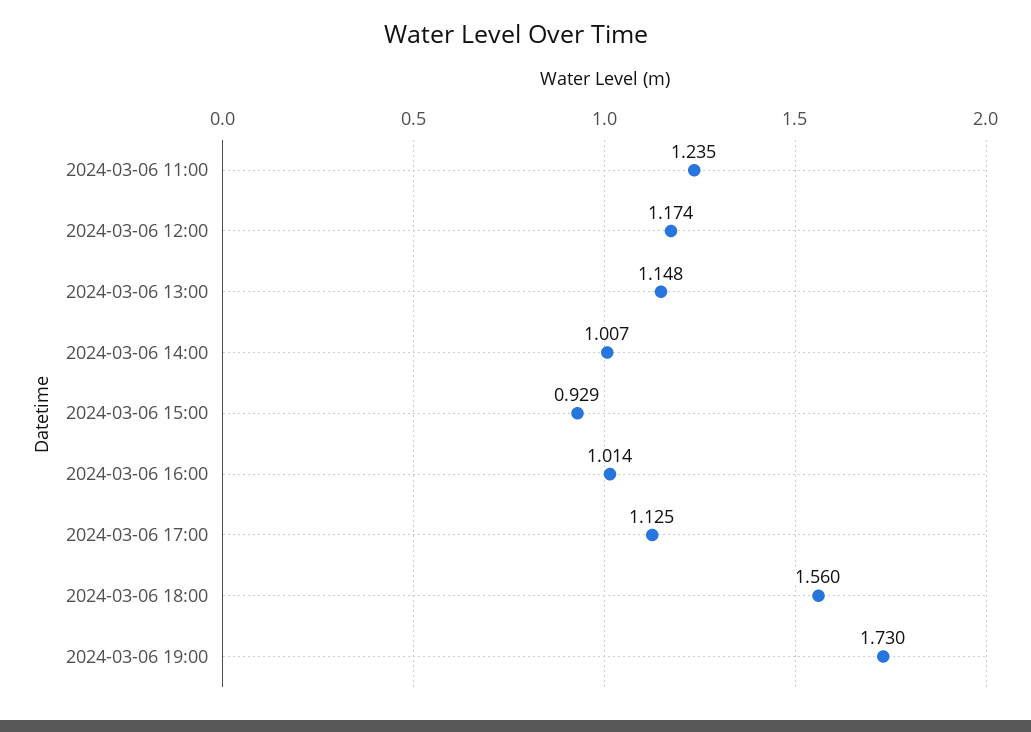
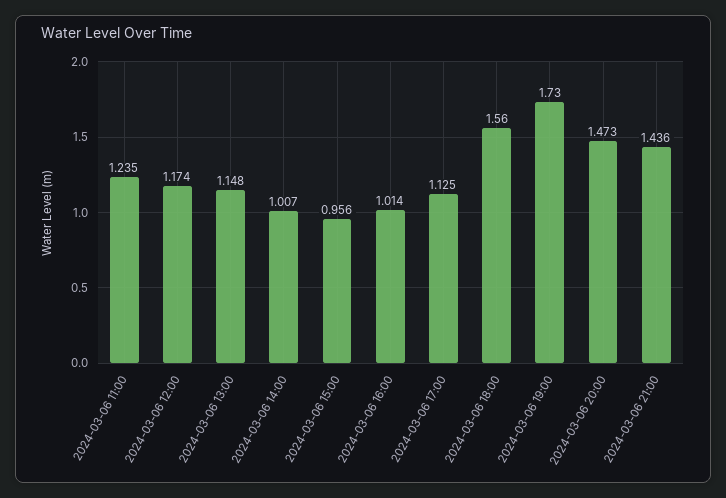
2024-03-06 15:00: 0.929 -> 0.956
2024-03-06 20:00: none -> 1.473
2024-03-06 21:00: none -> 1.436

